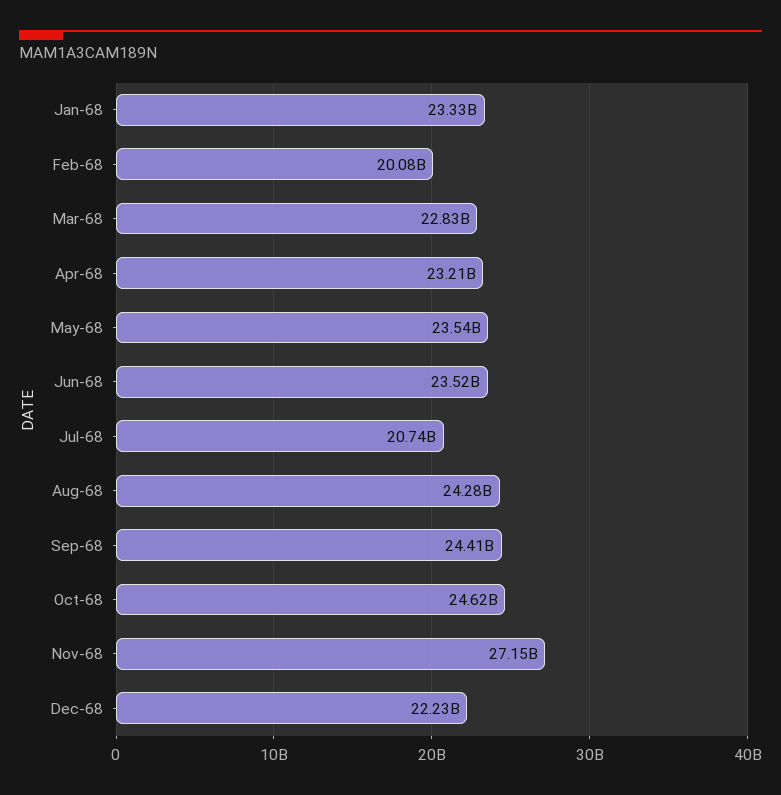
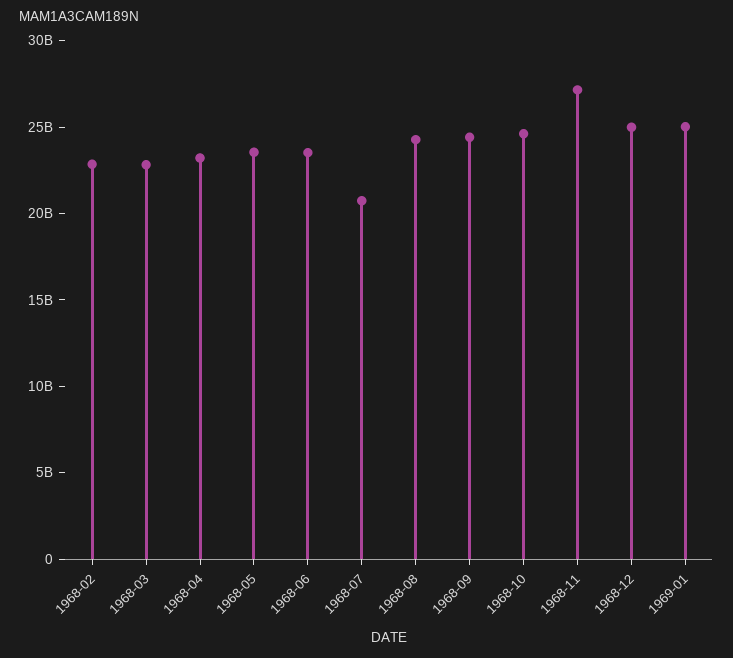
Jan-68: 23330000000 -> none
Feb-68: 20080000000 -> 23000000000
Dec-68: 22230000000 -> 25000000000
1969-01: none -> 25000000000

